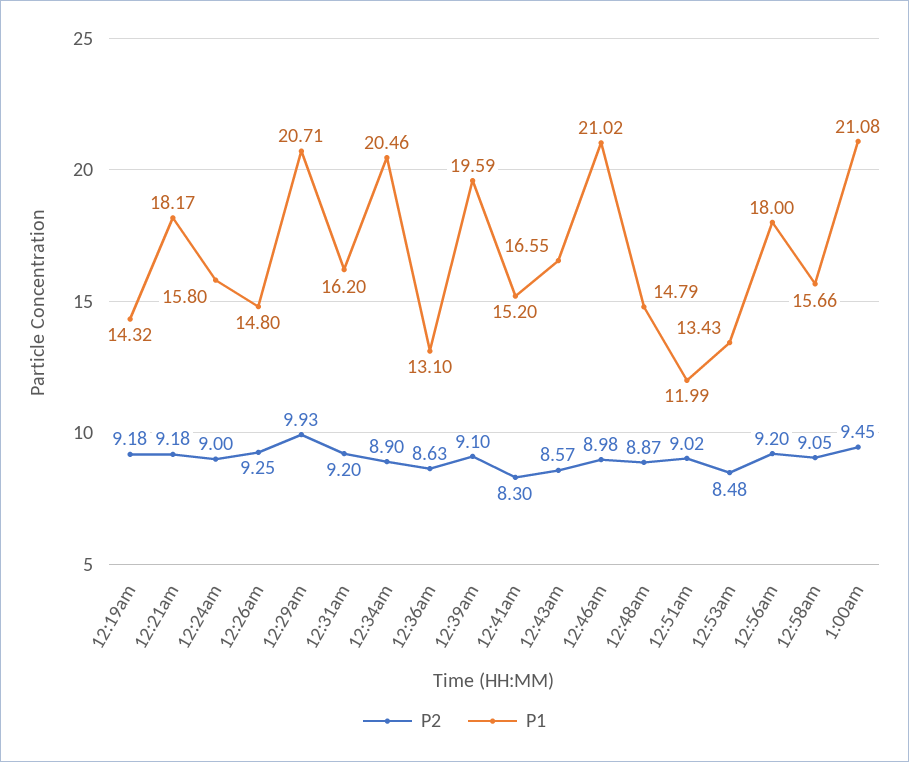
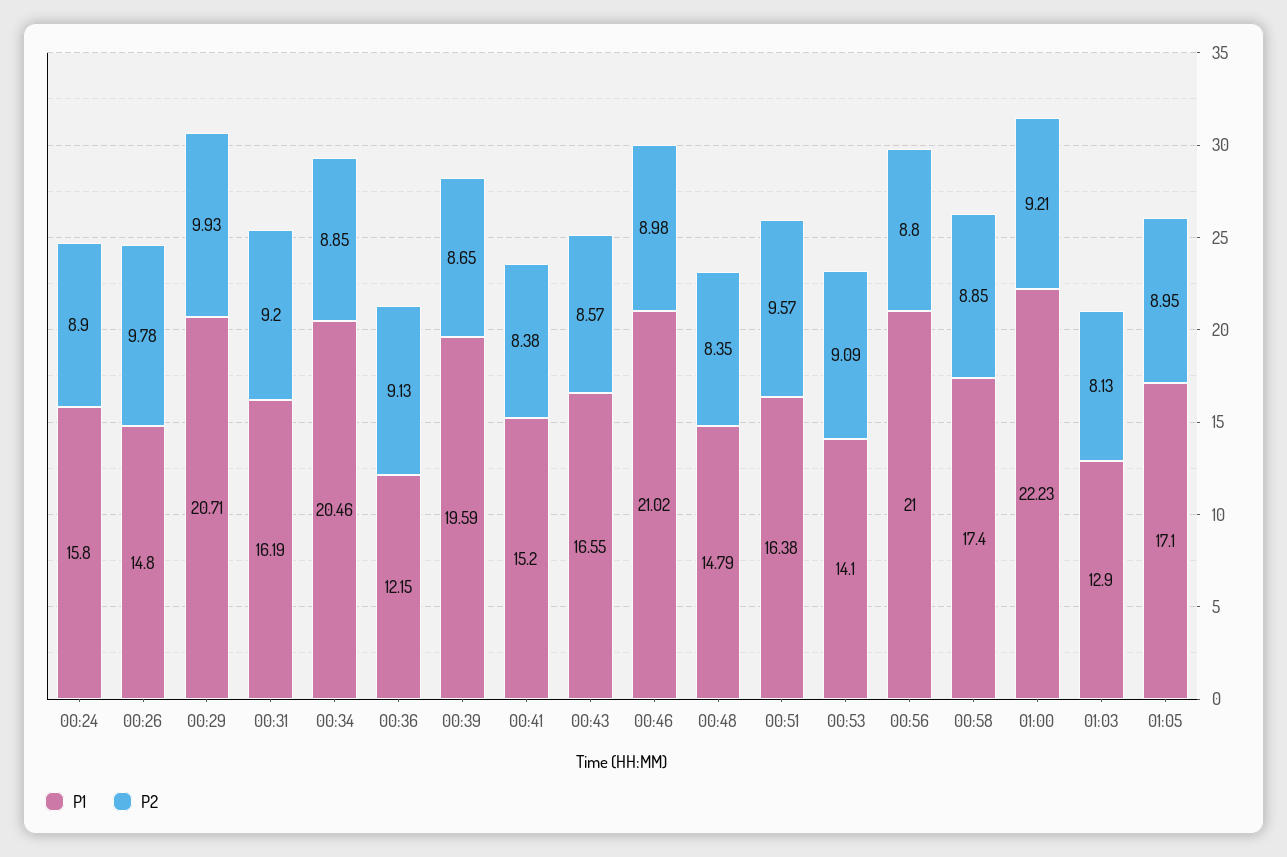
P2, 12:19am: 9.18 -> none
P1, 12:19am: 14.32 -> none
P2, 12:21am: 9.18 -> none
P1, 12:21am: 18.17 -> none
P2, 12:24am: 9 -> 8.9
P2, 12:26am: 9.25 -> 9.78
P1, 12:31am: 16.2 -> 16.19
P2, 12:34am: 8.9 -> 8.85
P2, 12:36am: 8.63 -> 9.13
P1, 12:36am: 13.1 -> 12.15
P2, 12:39am: 9.1 -> 8.65
P2, 12:41am: 8.3 -> 8.38
P2, 12:48am: 8.87 -> 8.35
P2, 12:51am: 9.02 -> 9.57
P1, 12:51am: 11.99 -> 16.38
P2, 12:53am: 8.48 -> 9.09
P1, 12:53am: 13.43 -> 14.1
P2, 12:56am: 9.2 -> 8.8
P1, 12:56am: 18 -> 21
P2, 12:58am: 9.05 -> 8.85
P1, 12:58am: 15.66 -> 17.4
P2, 1:00am: 9.45 -> 9.21
P1, 1:00am: 21.08 -> 22.23
P1, 01:03: none -> 12.9
P2, 01:03: none -> 8.13
P1, 01:05: none -> 17.1
P2, 01:05: none -> 8.95

